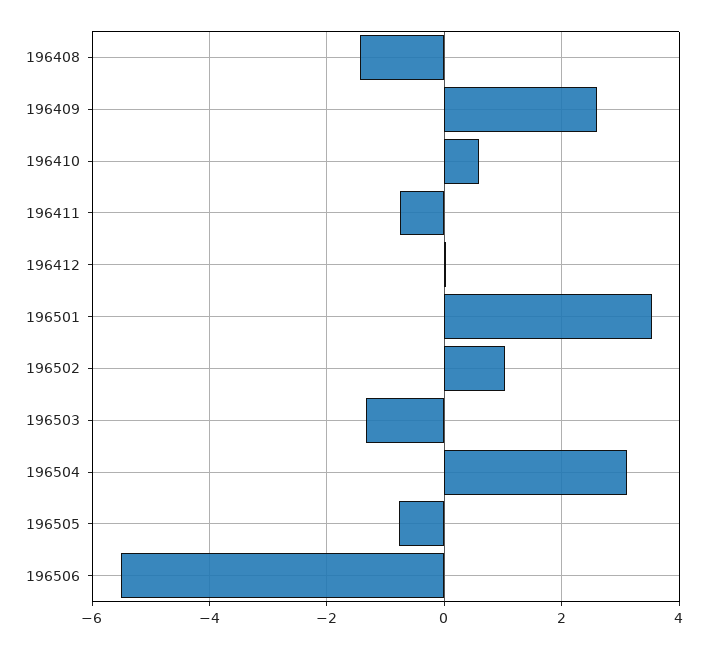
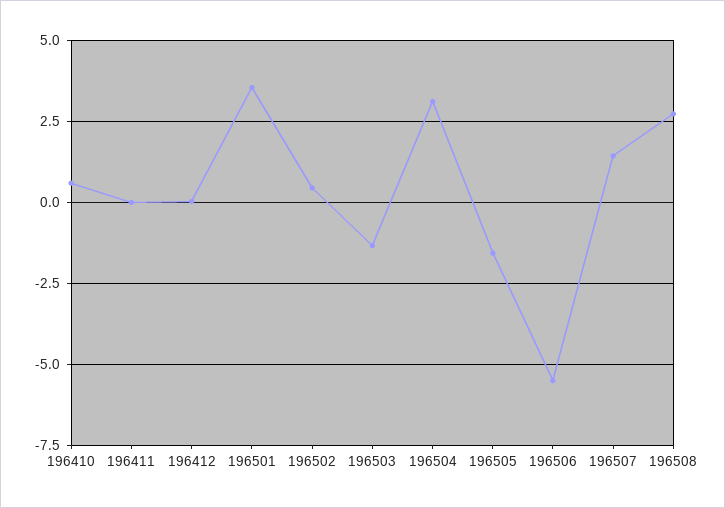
196408: -1.4 -> none
196409: 2.6 -> none
196411: -0.8 -> 0
196502: 1 -> 0.5
196505: -0.8 -> -1.5
196507: none -> 1.5
196508: none -> 2.75

